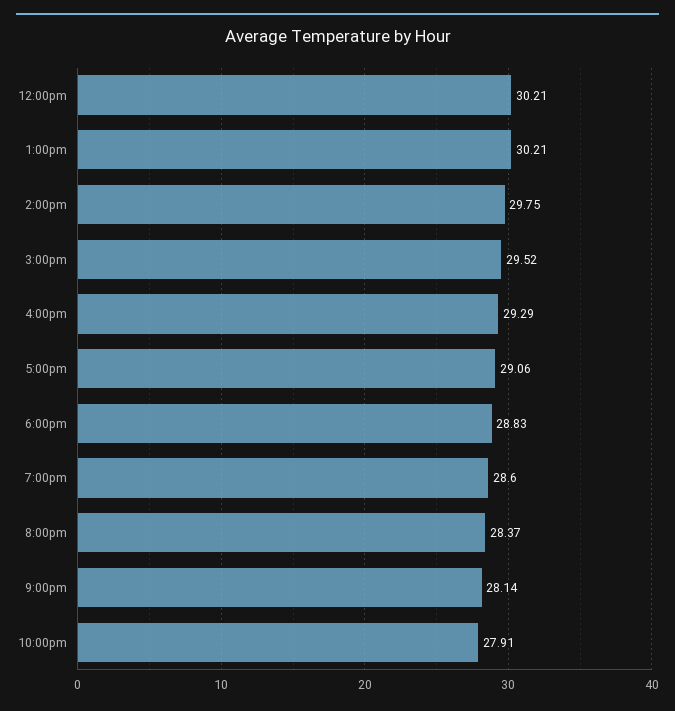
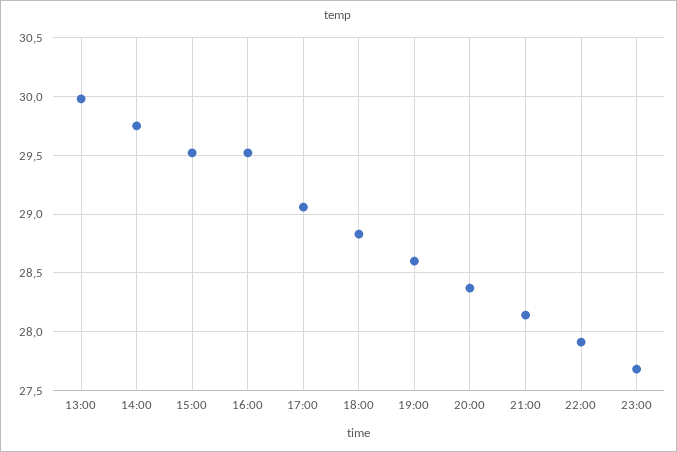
12:00pm: 30.21 -> none
1:00pm: 30.21 -> 30
4:00pm: 29.29 -> 29.5
23:00: none -> 27.7

